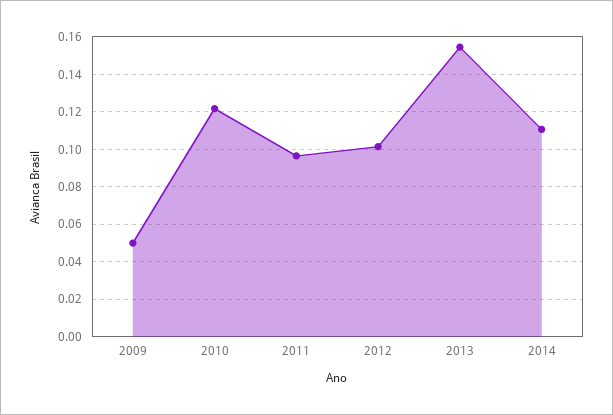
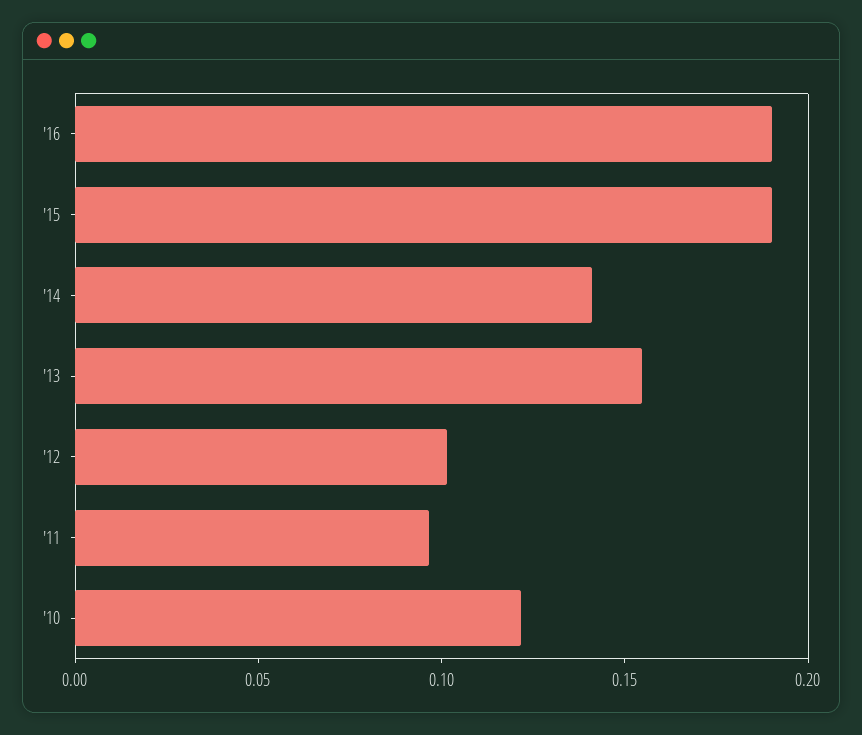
2009: 0.05 -> none
2014: 0.11 -> 0.14
'16: none -> 0.19
'15: none -> 0.19

